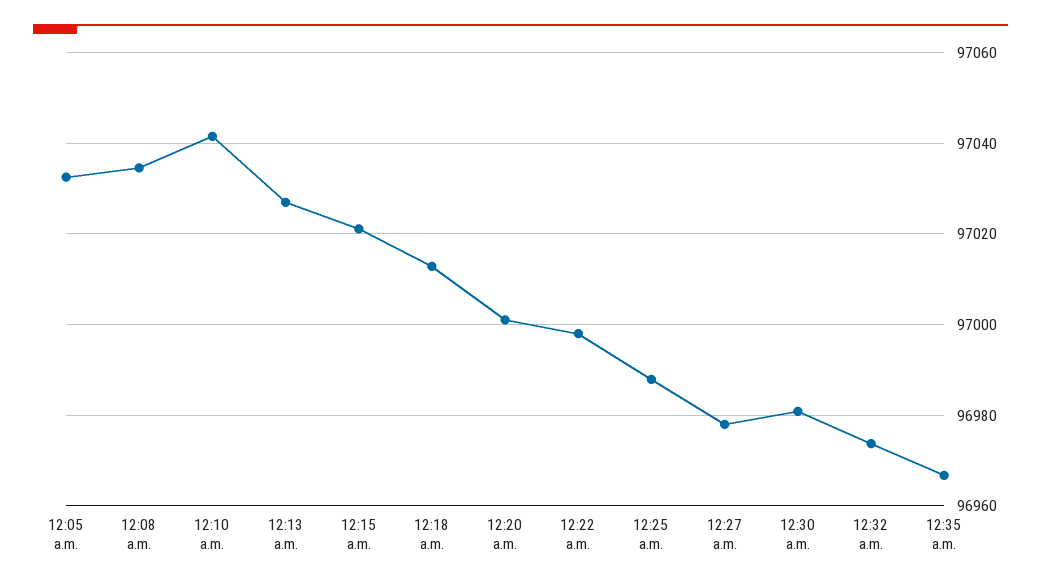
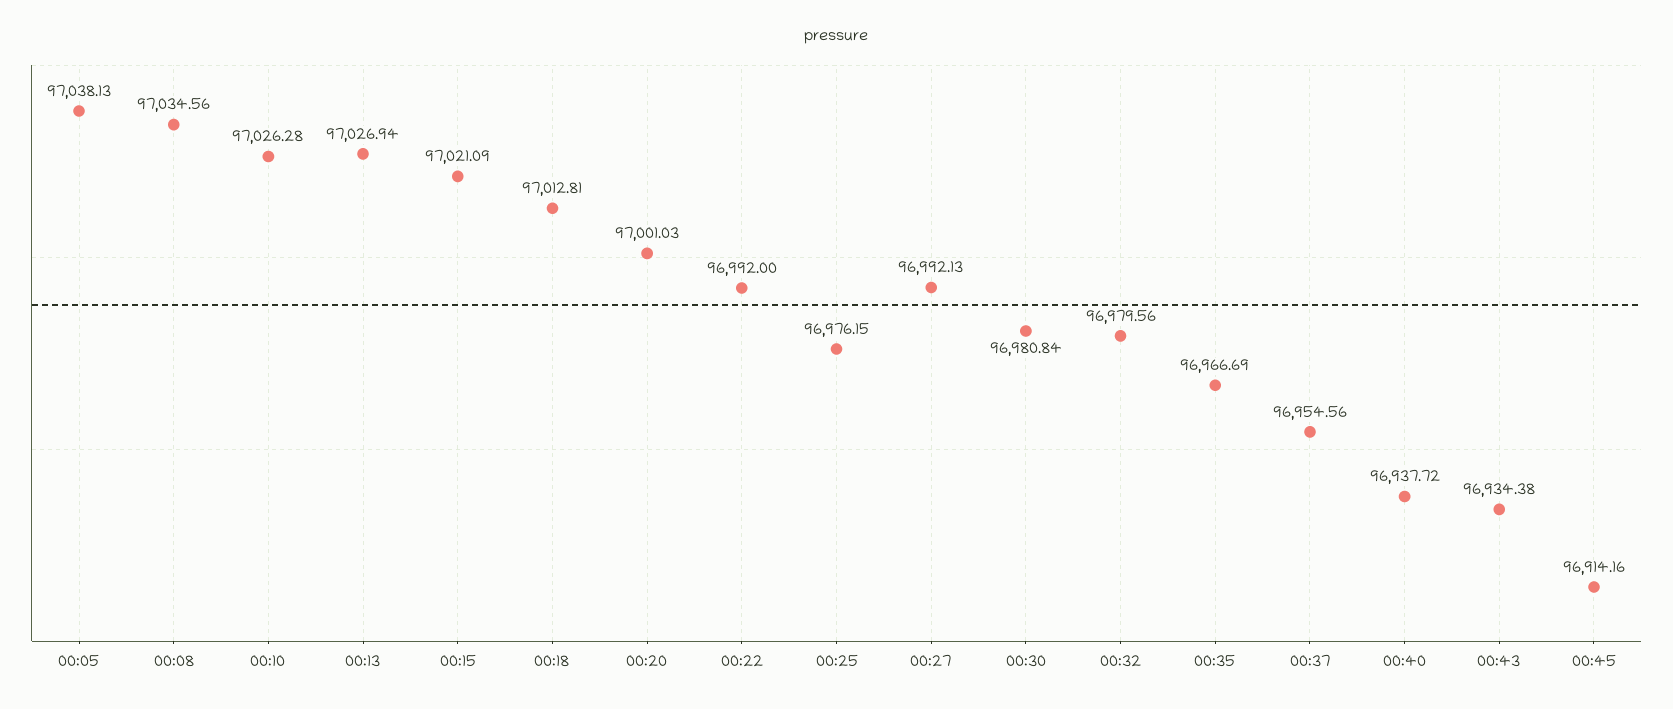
12:05 a.m.: 97032 -> 97038.13
12:10 a.m.: 97042 -> 97026.28
12:22 a.m.: 96998 -> 96992
12:25 a.m.: 96988 -> 96976.15
12:27 a.m.: 96978 -> 96992.13
12:32 a.m.: 96974 -> 96979.56
00:37: none -> 96954.56
00:40: none -> 96937.72
00:43: none -> 96934.38
00:45: none -> 96914.16

